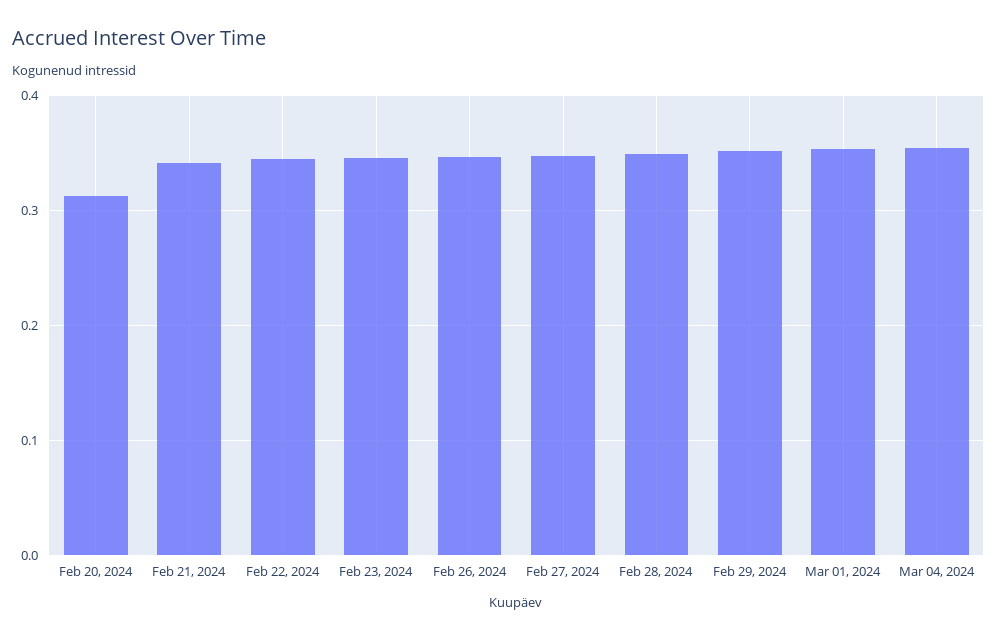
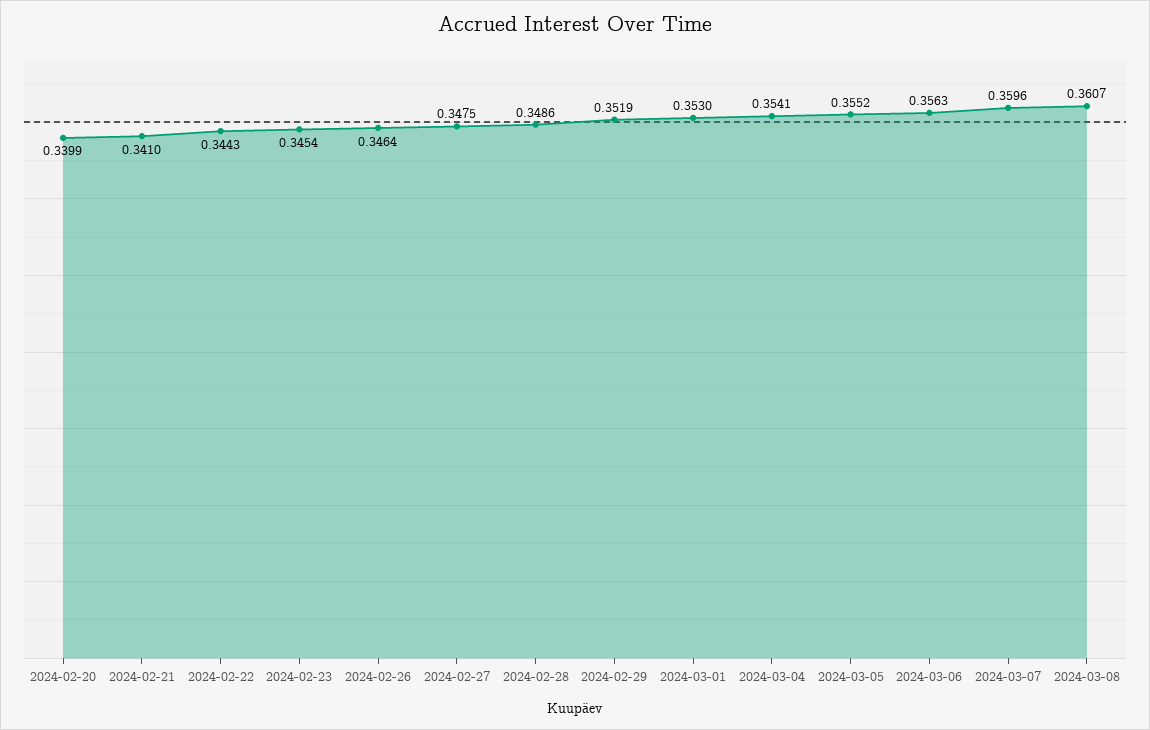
Feb 20, 2024: 0.31 -> 0.3399
2024-03-05: none -> 0.3552
2024-03-06: none -> 0.3563
2024-03-07: none -> 0.3596
2024-03-08: none -> 0.3607

